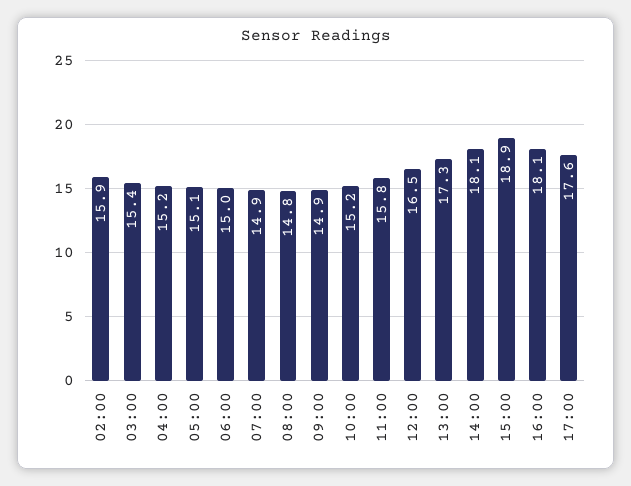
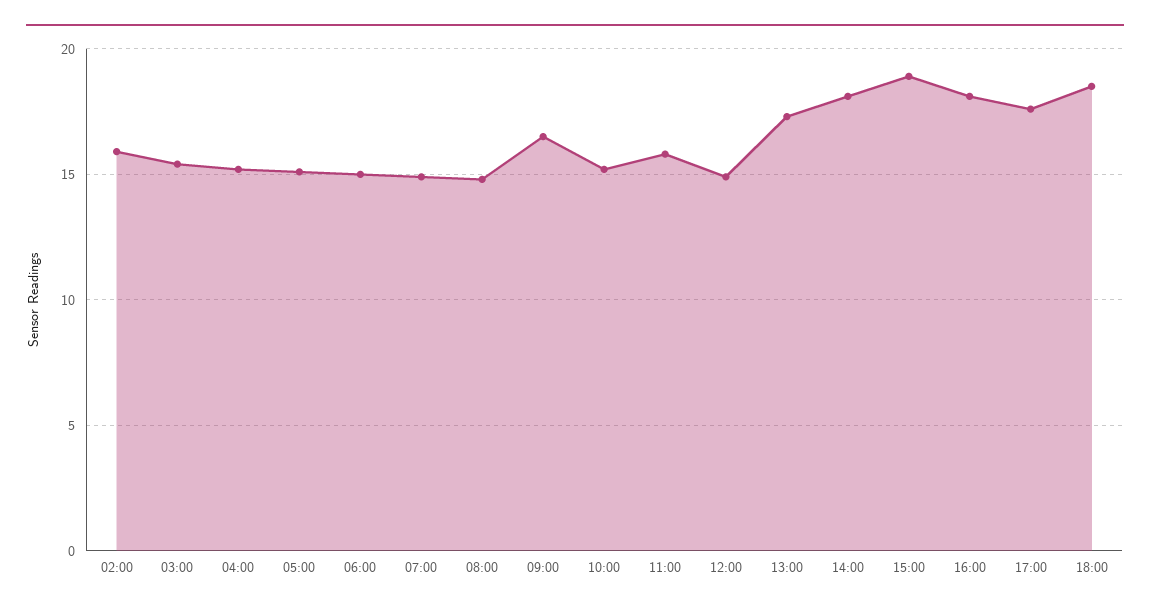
09:00: 14.9 -> 16.5
12:00: 16.5 -> 15
18:00: none -> 18.5

